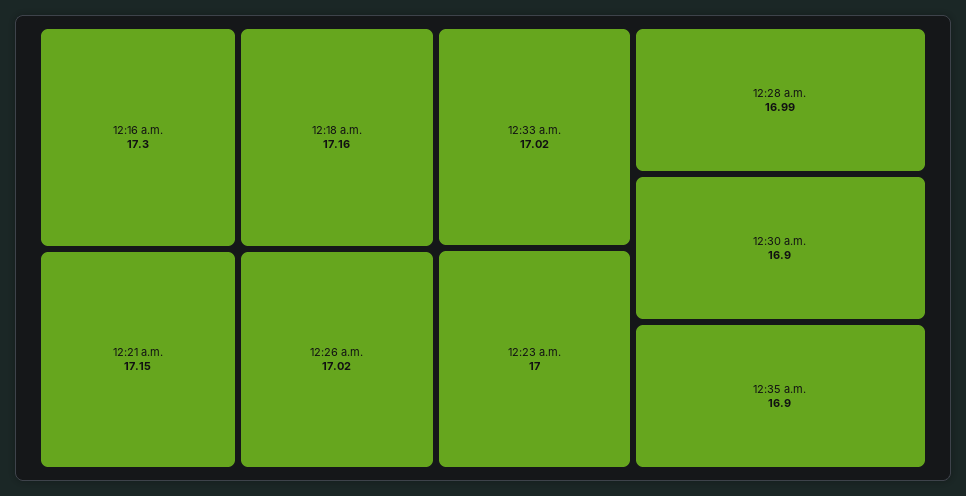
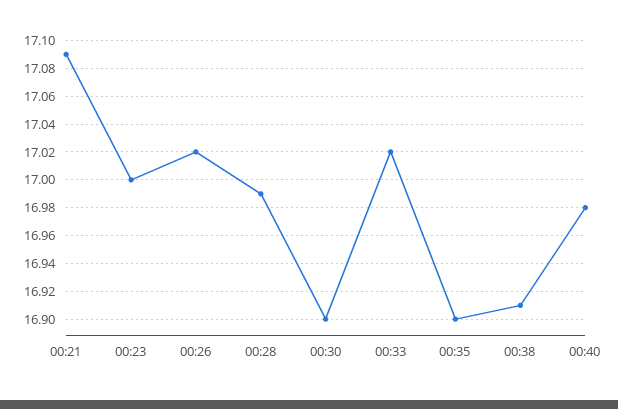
12:16 a.m.: 17.3 -> none
12:18 a.m.: 17.16 -> none
12:21 a.m.: 17.15 -> 17.09
00:38: none -> 16.91
00:40: none -> 16.98

